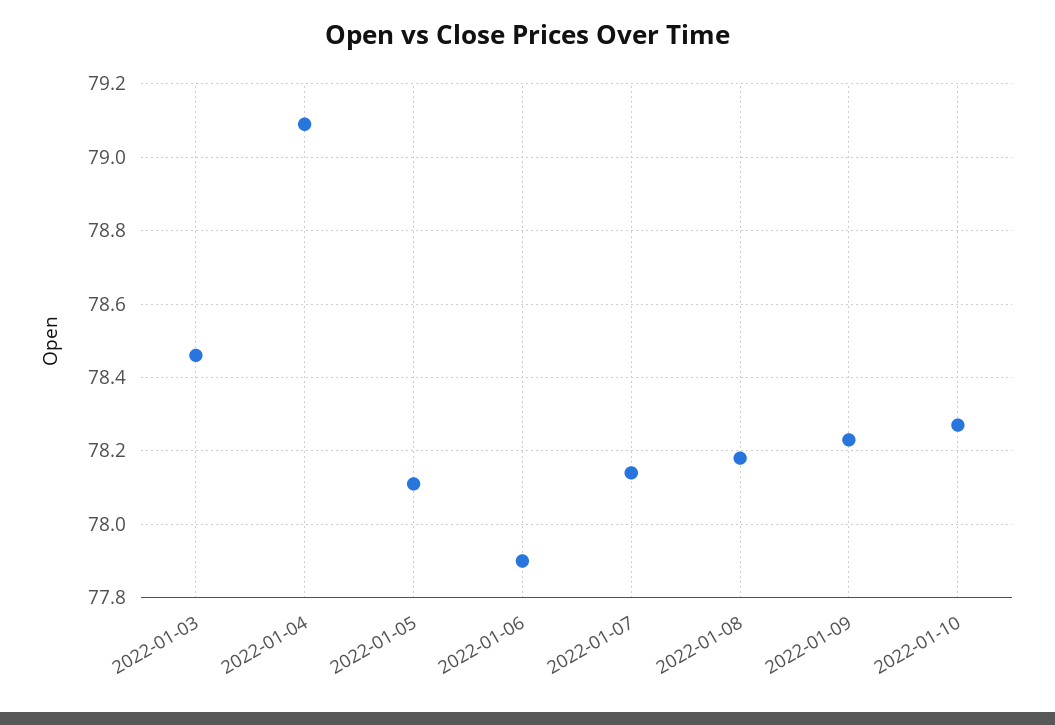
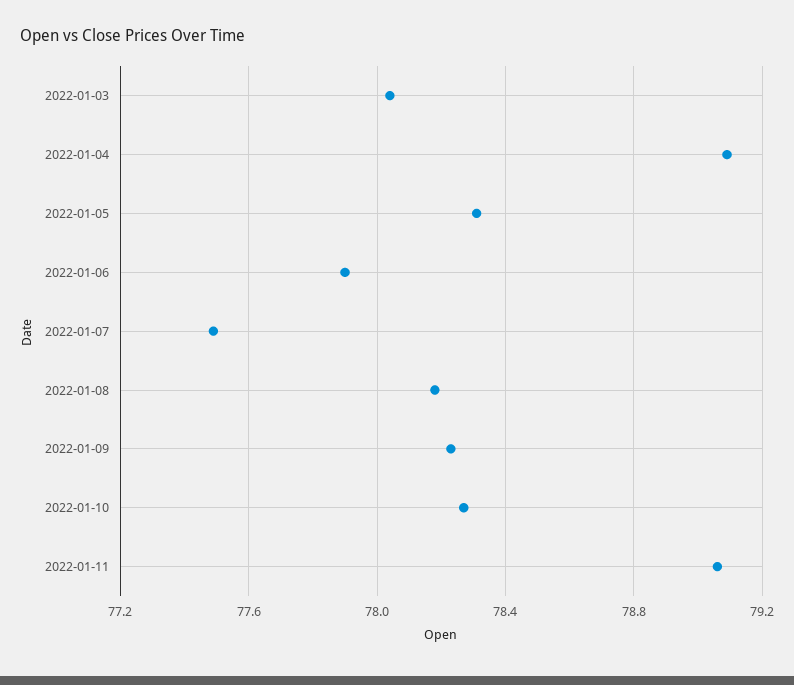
2022-01-03: 78.45 -> 78.05
2022-01-05: 78.1 -> 78.3
2022-01-07: 78.15 -> 77.5
2022-01-11: none -> 79.05

